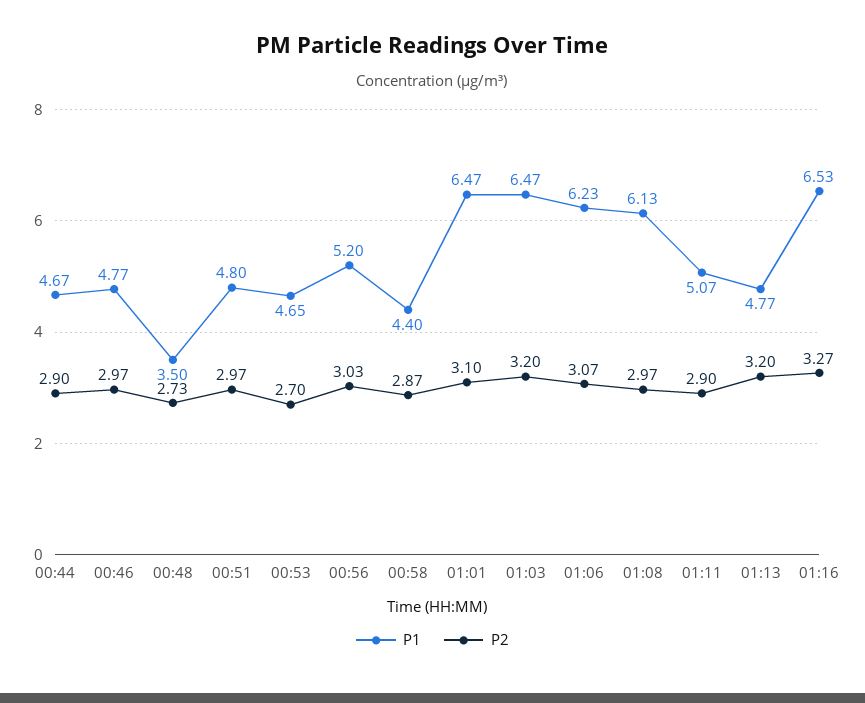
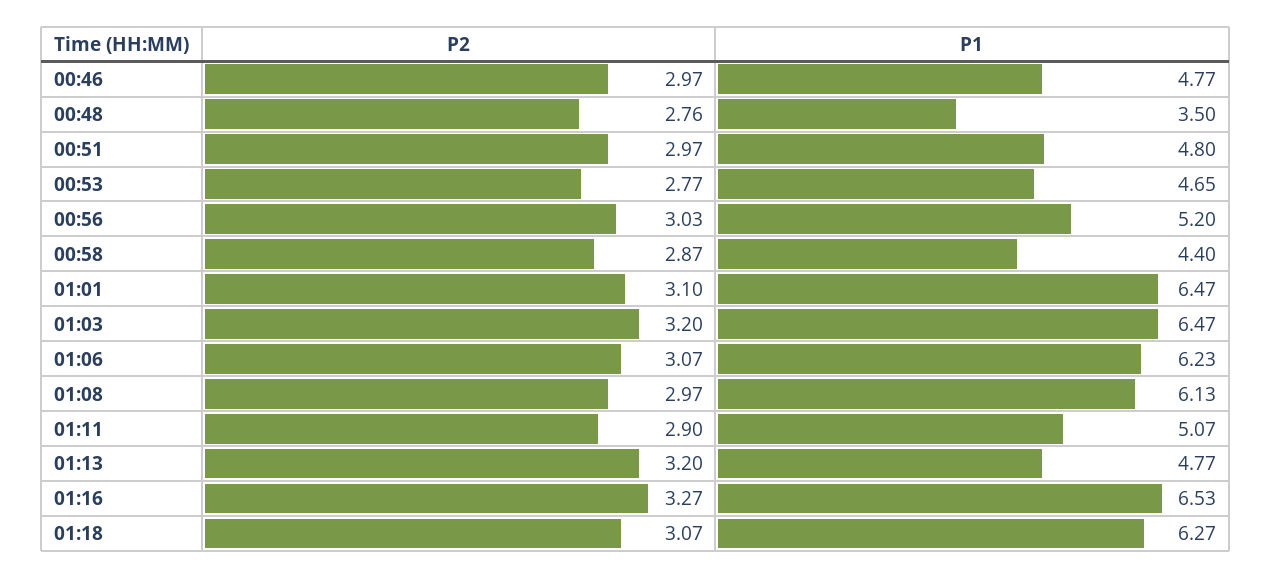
P1, 00:44: 4.67 -> none
P2, 00:44: 2.9 -> none
P2, 00:48: 2.73 -> 2.76
P2, 00:53: 2.7 -> 2.77
P2, 01:18: none -> 3.07
P1, 01:18: none -> 6.27

